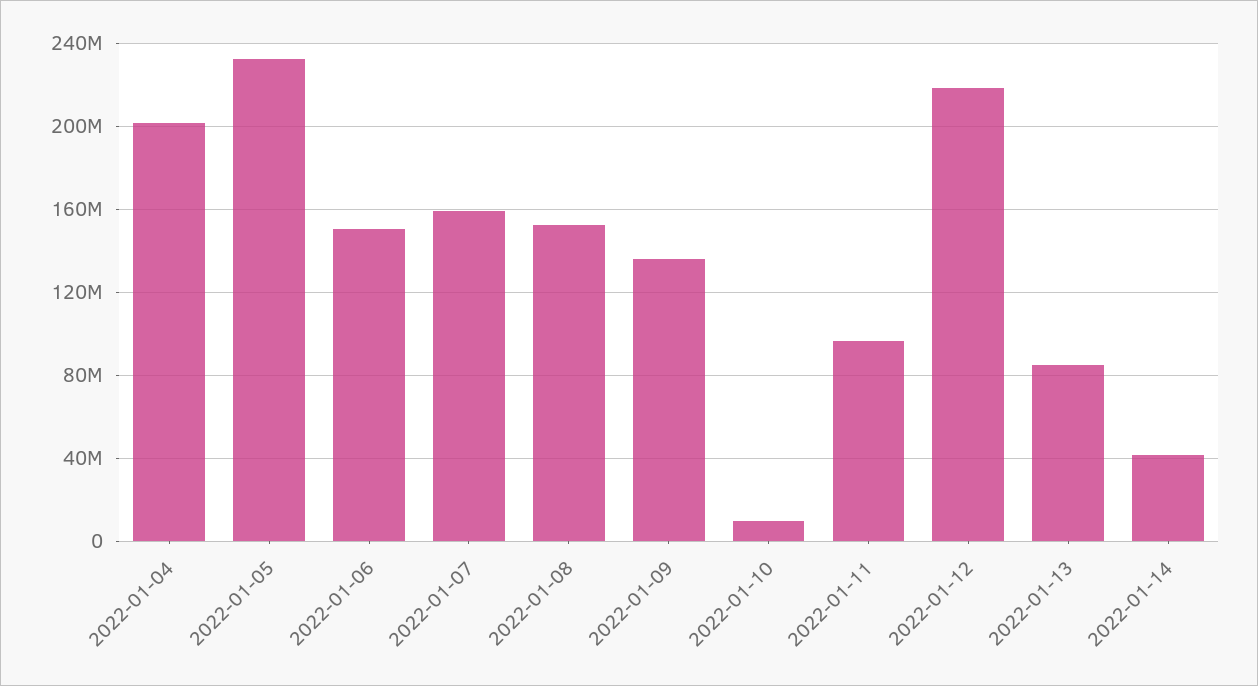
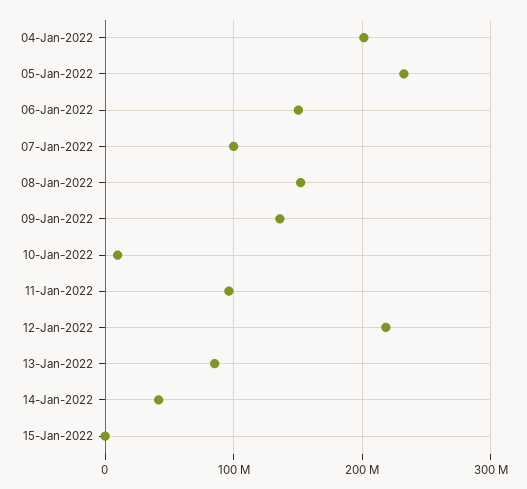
2022-01-07: 160000000 -> 100000000
15-Jan-2022: none -> 0

